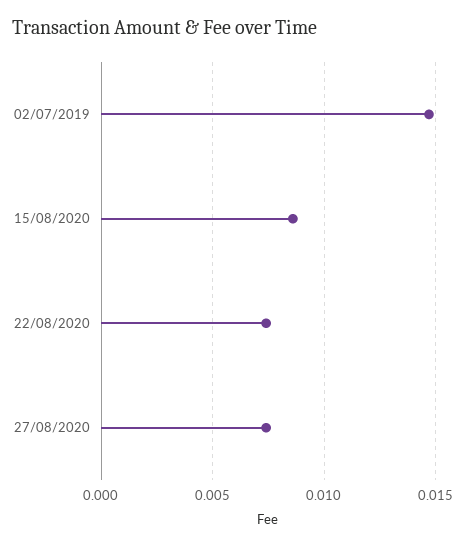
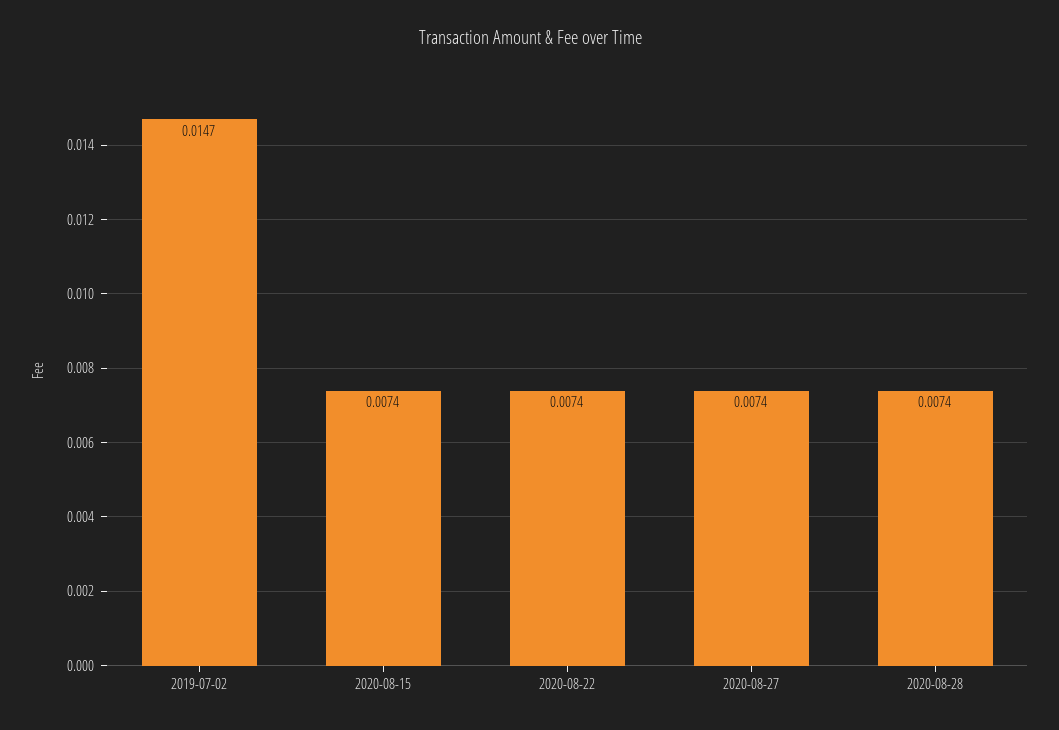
15/08/2020: 0.0085 -> 0.0074
2020-08-28: none -> 0.0074

